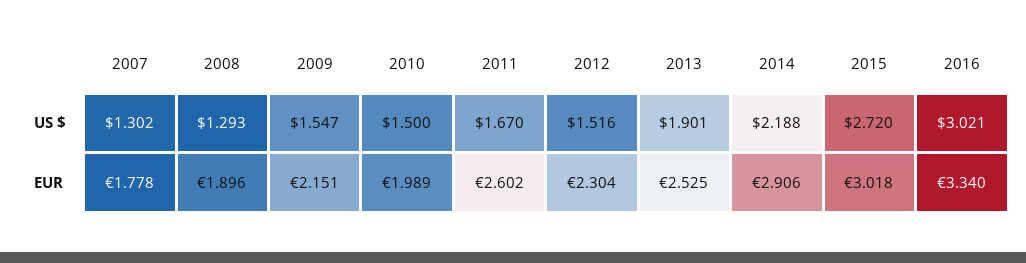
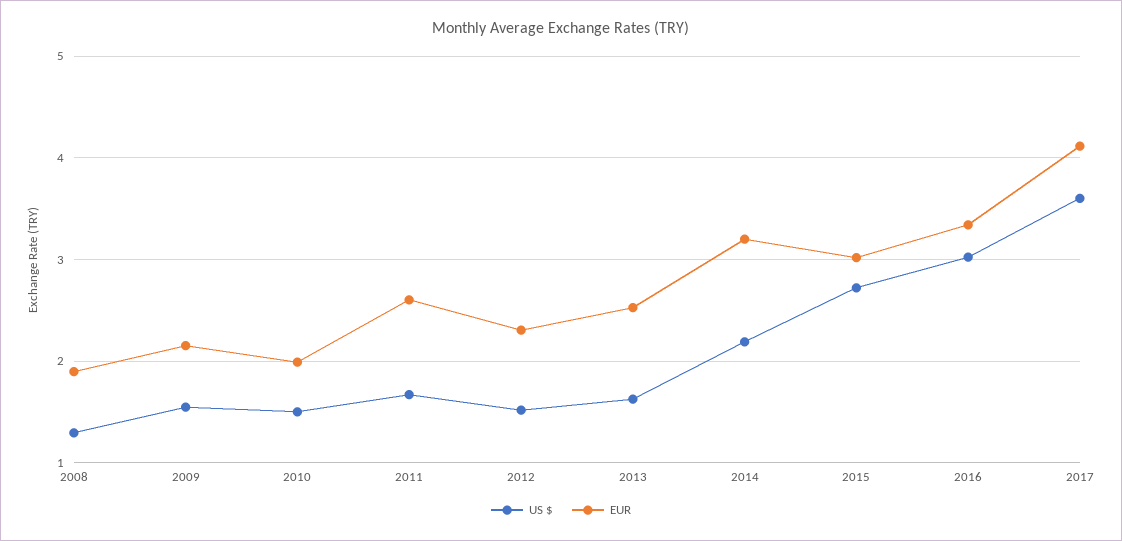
US $, 2007: 1.302 -> none
US $, 2013: 1.901 -> 1.6
EUR, 2007: 1.778 -> none
EUR, 2014: 2.906 -> 3.2
US $, 2017: none -> 3.6
EUR, 2017: none -> 4.1

